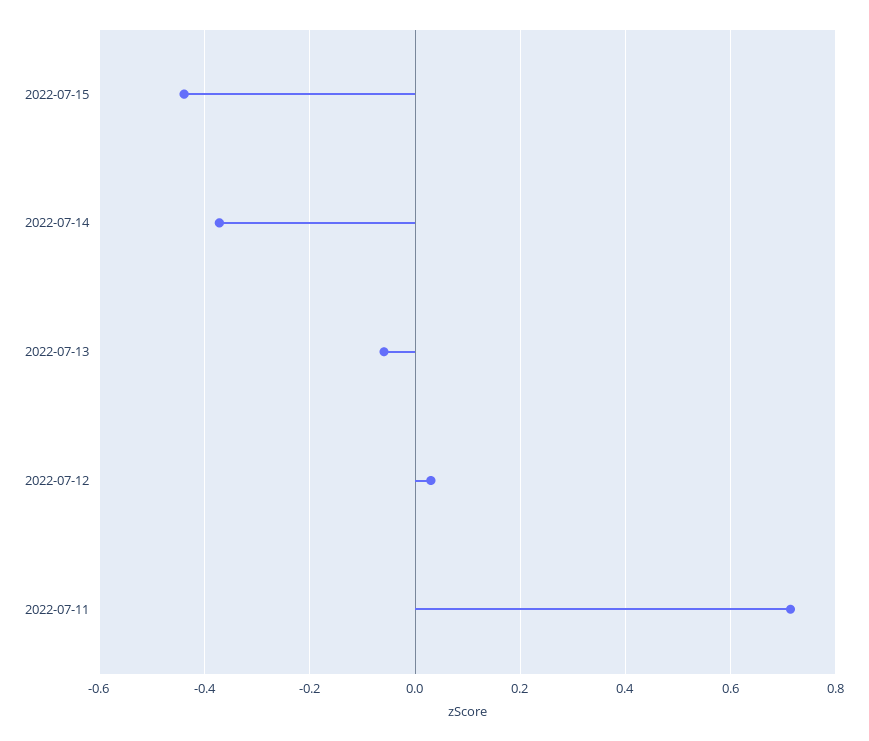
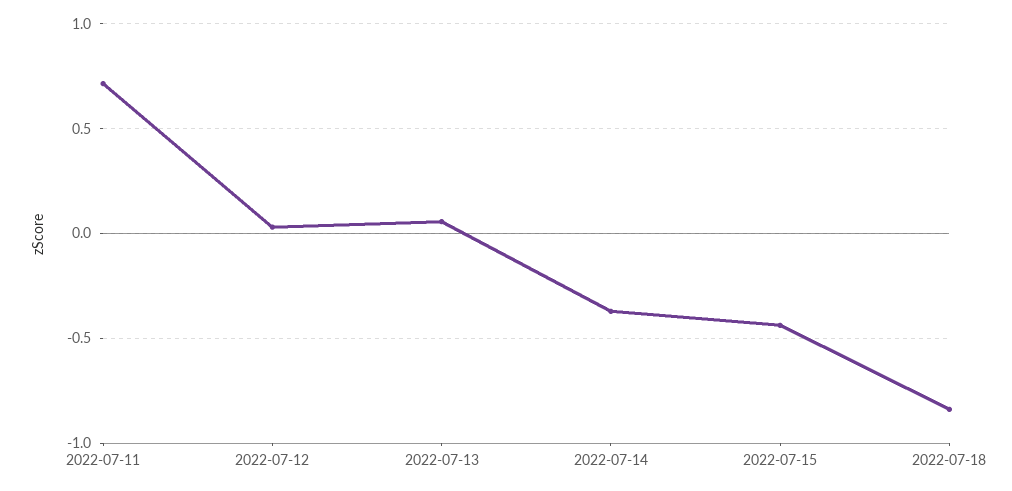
2022-07-13: -0.06 -> 0.05
2022-07-18: none -> -0.85

